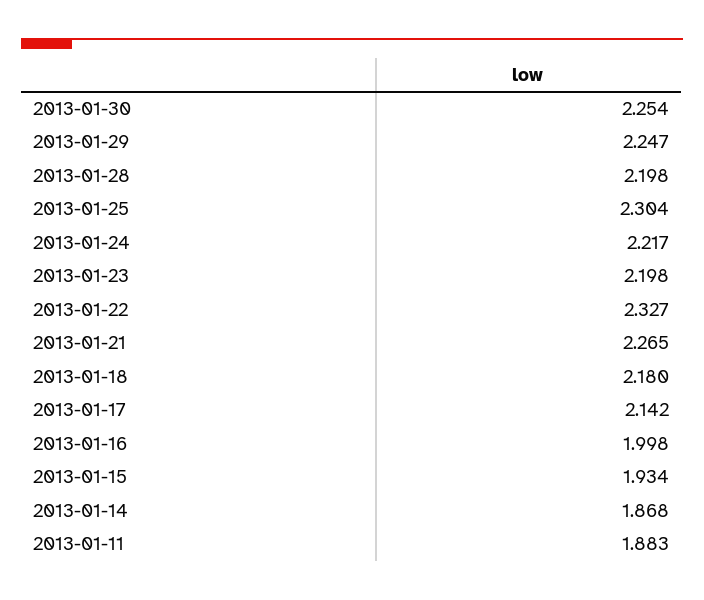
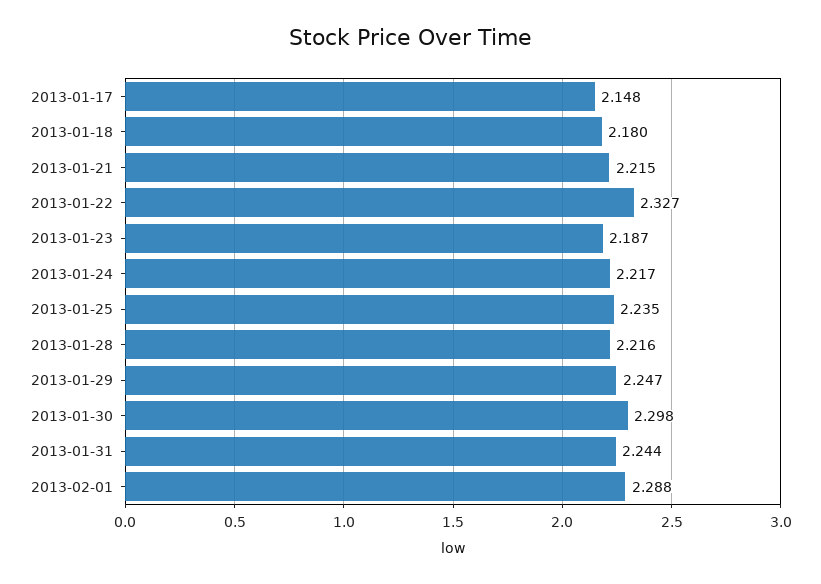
2013-01-30: 2.254 -> 2.298
2013-01-28: 2.198 -> 2.216
2013-01-25: 2.304 -> 2.235
2013-01-23: 2.198 -> 2.187
2013-01-21: 2.265 -> 2.215
2013-01-17: 2.142 -> 2.148
2013-01-16: 1.998 -> none
2013-01-15: 1.934 -> none
2013-01-14: 1.868 -> none
2013-01-11: 1.883 -> none
2013-01-31: none -> 2.244
2013-02-01: none -> 2.288

